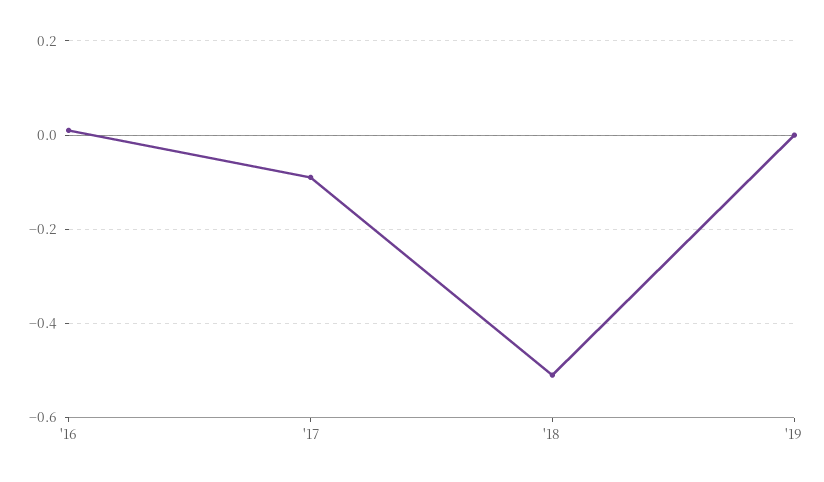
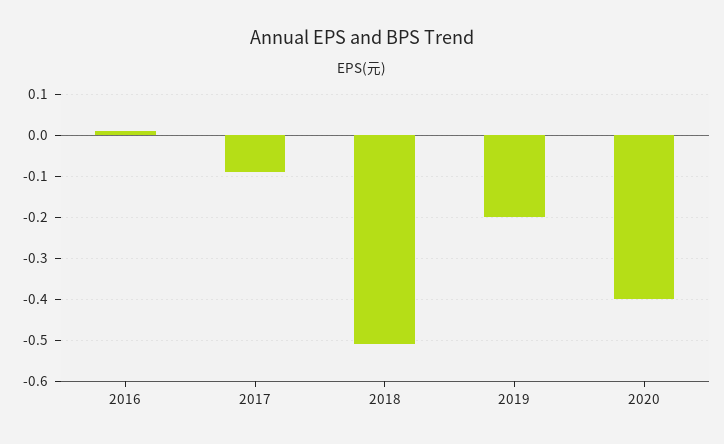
'19: 0 -> -0.2
2020: none -> -0.4

